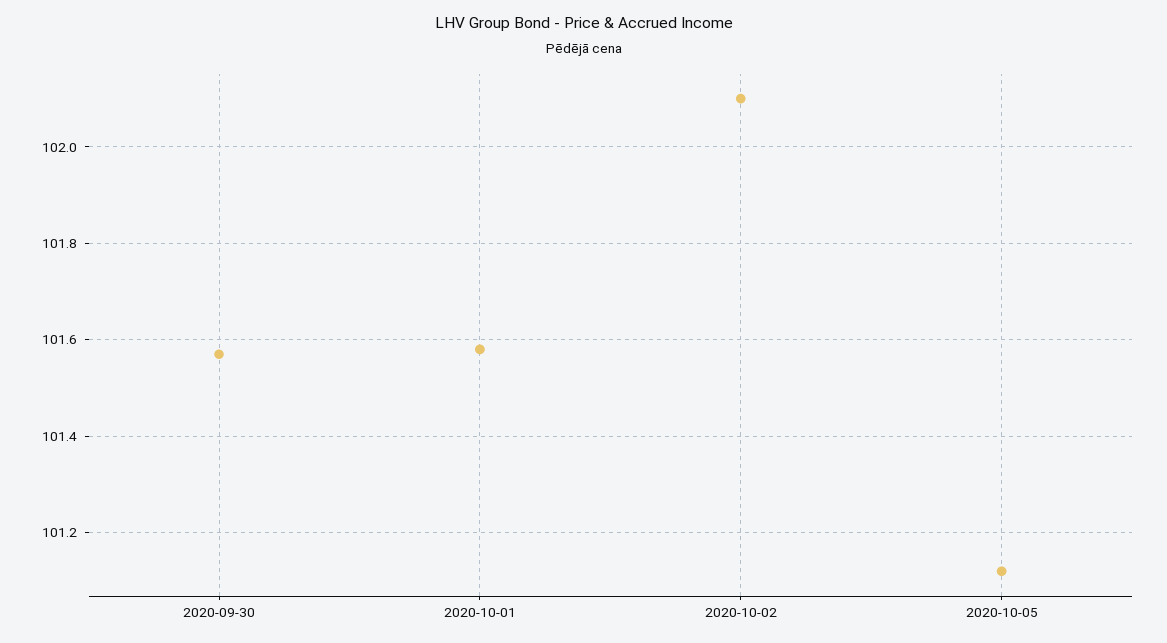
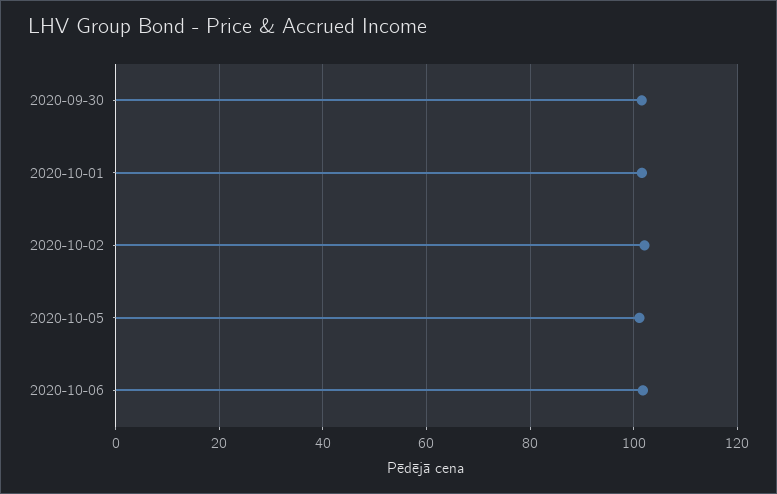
2020-10-06: none -> 102

